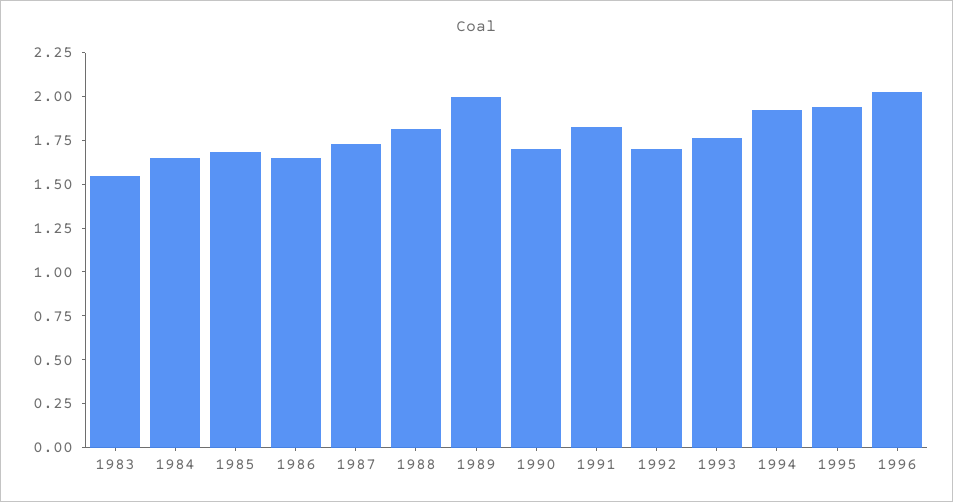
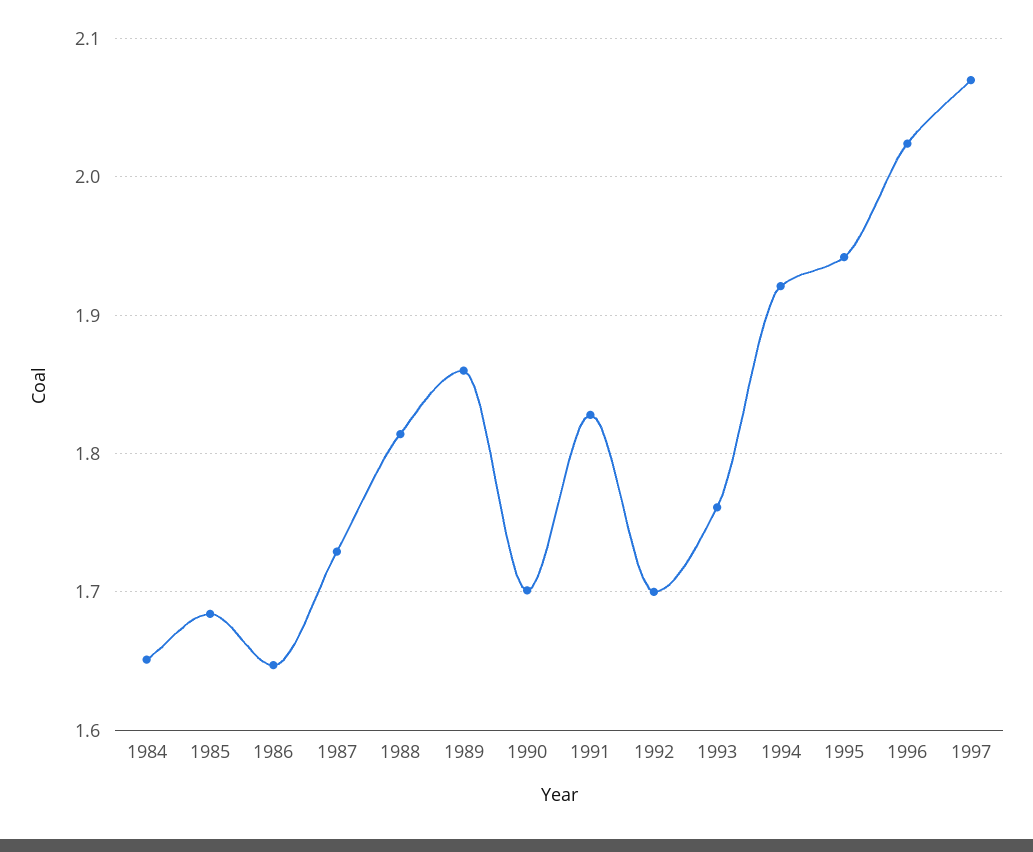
1983: 1.55 -> none
1989: 2 -> 1.86
1997: none -> 2.07

